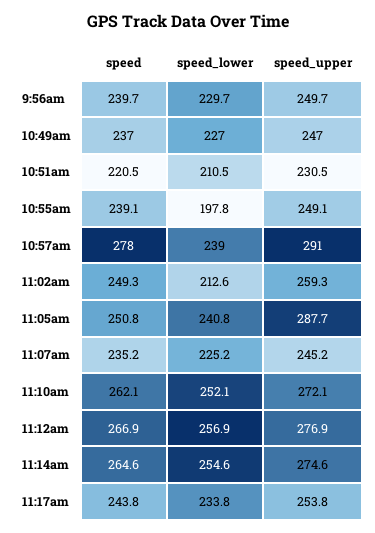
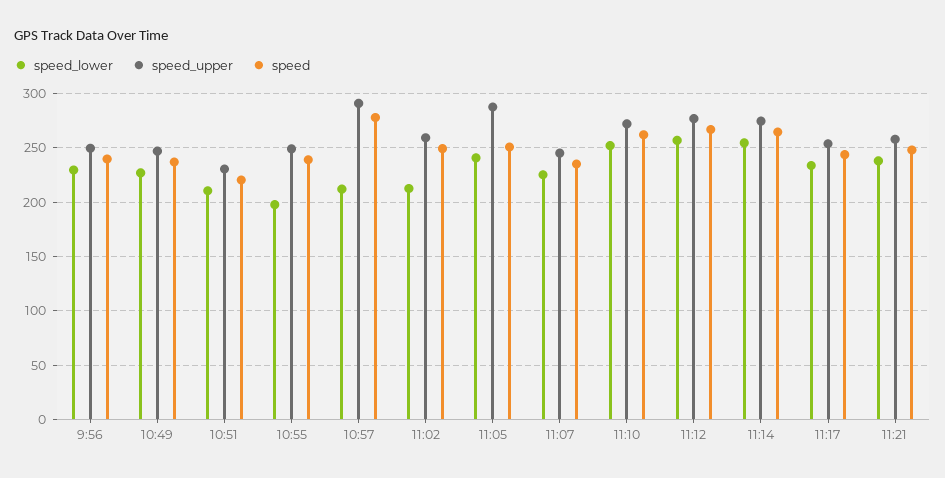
speed_lower, 10:57am: 239 -> 210
speed_lower, 11:21: none -> 240
speed_upper, 11:21: none -> 260
speed, 11:21: none -> 250

